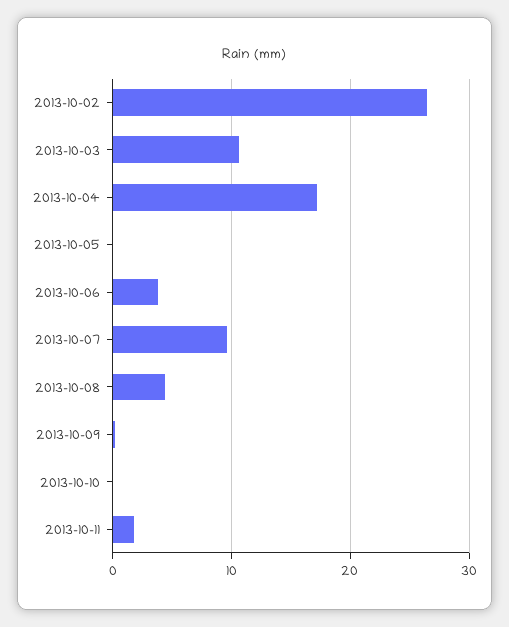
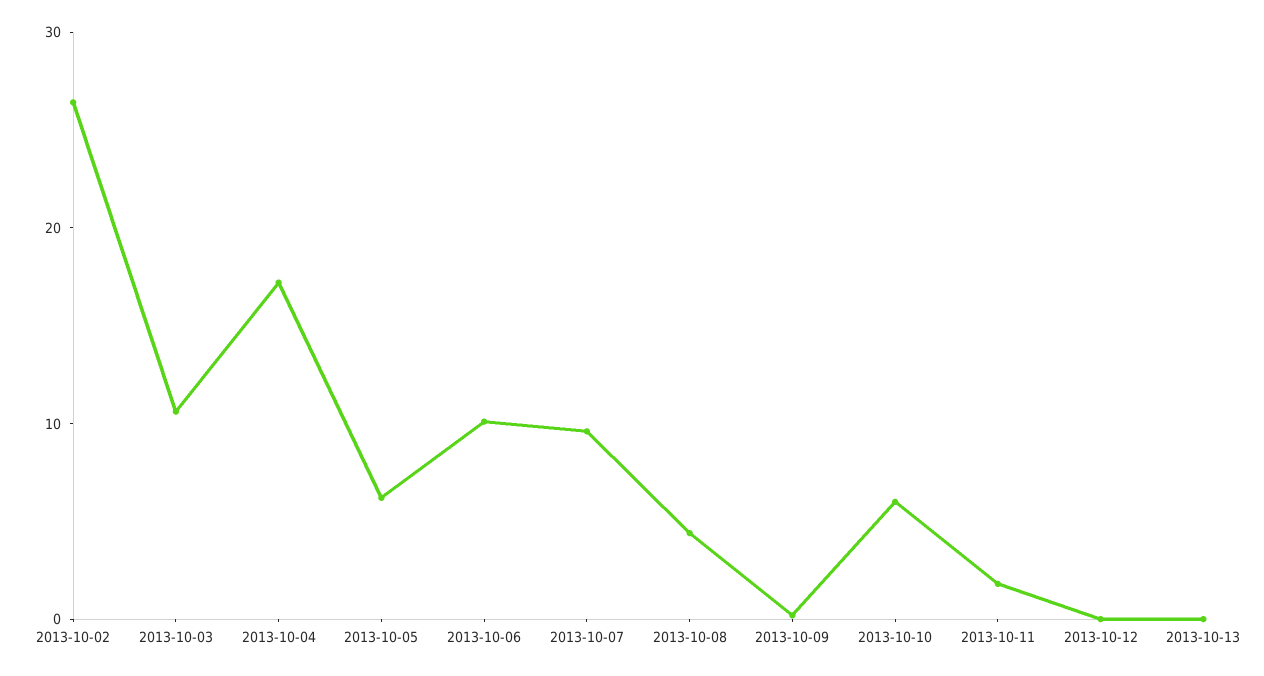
2013-10-05: 0 -> 6
2013-10-06: 4 -> 10
2013-10-10: 0 -> 6
2013-10-12: none -> 0
2013-10-13: none -> 0

